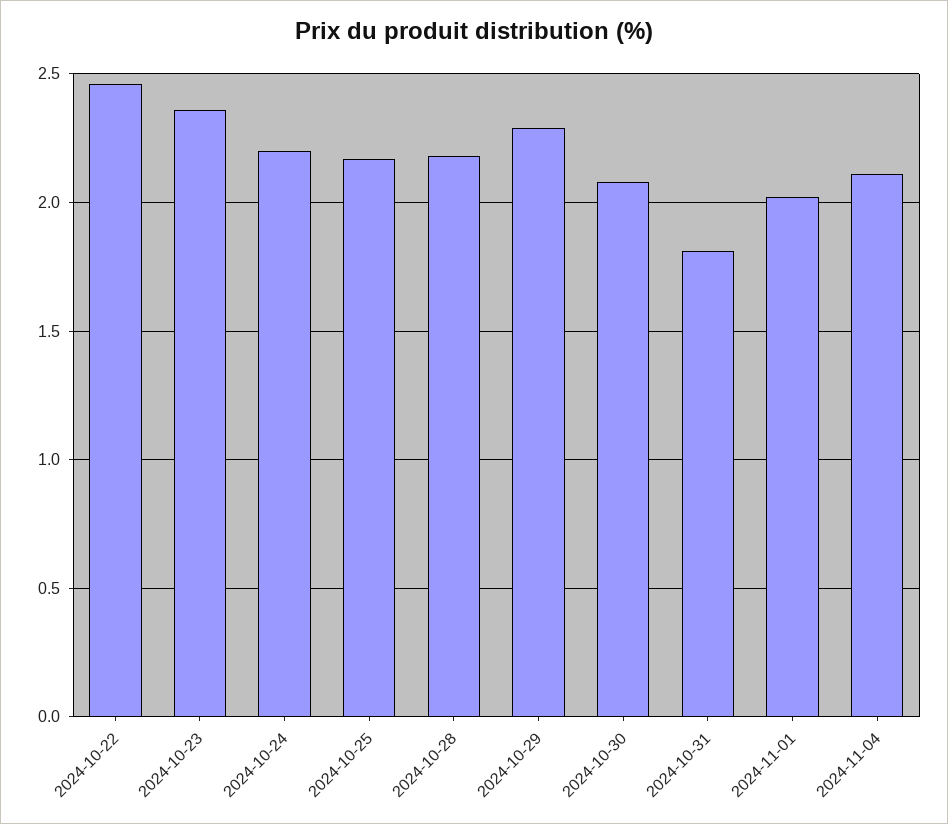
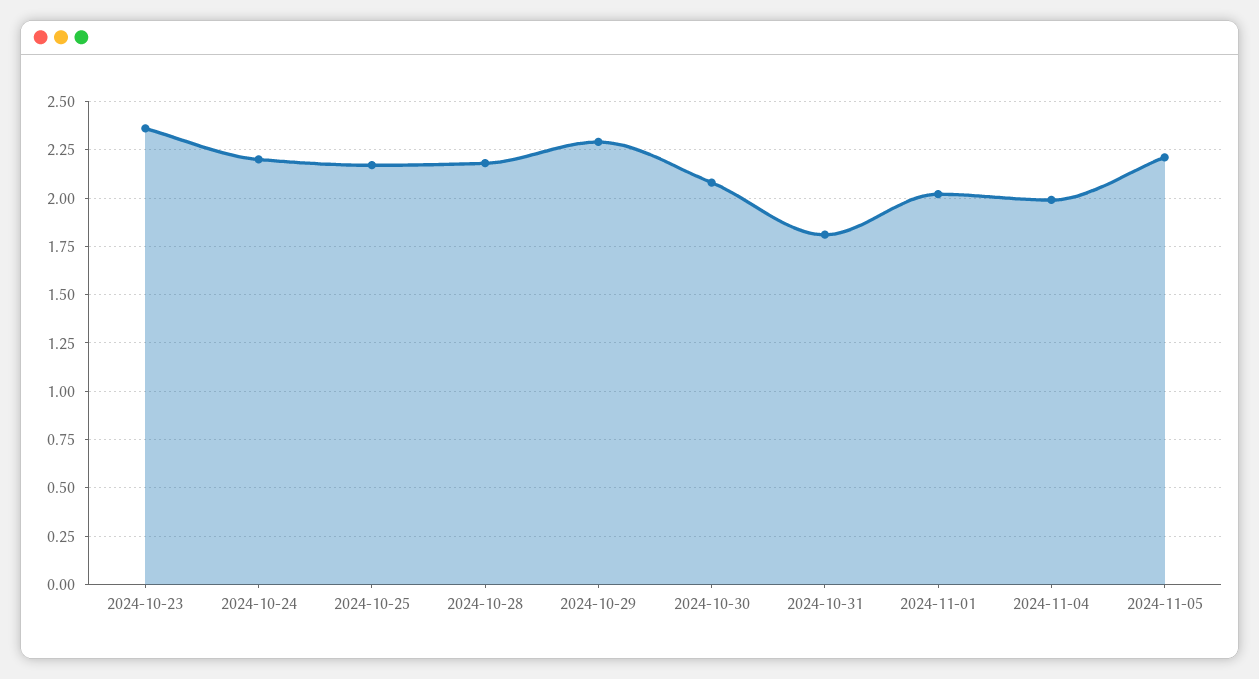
2024-10-22: 2.45 -> none
2024-11-04: 2.1 -> 2
2024-11-05: none -> 2.2

